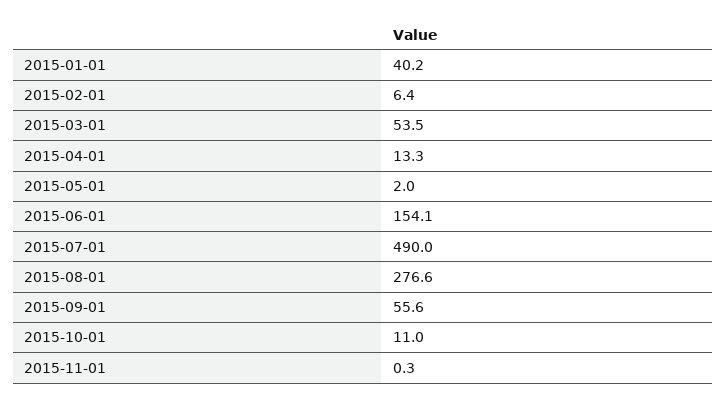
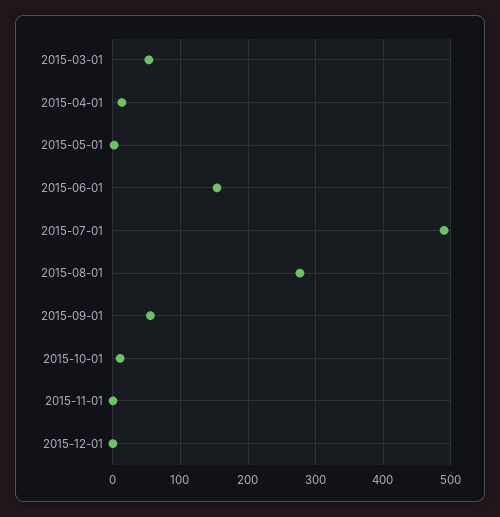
2015-01-01: 40.2 -> none
2015-02-01: 6.4 -> none
2015-12-01: none -> 0

